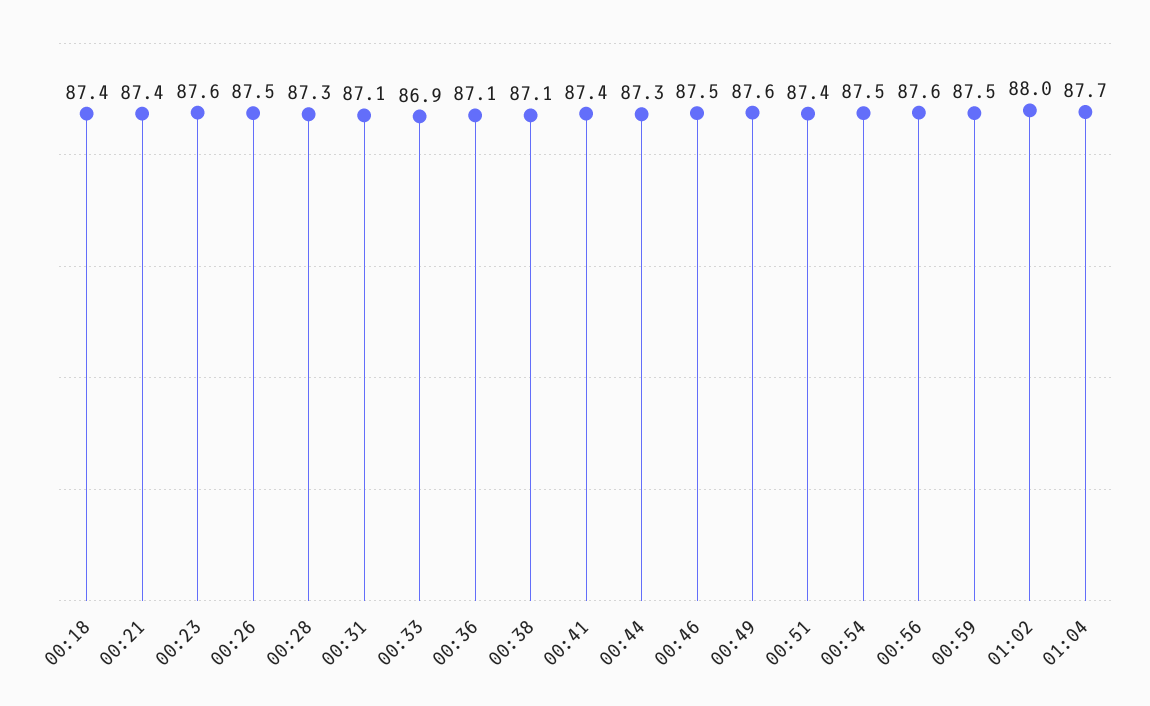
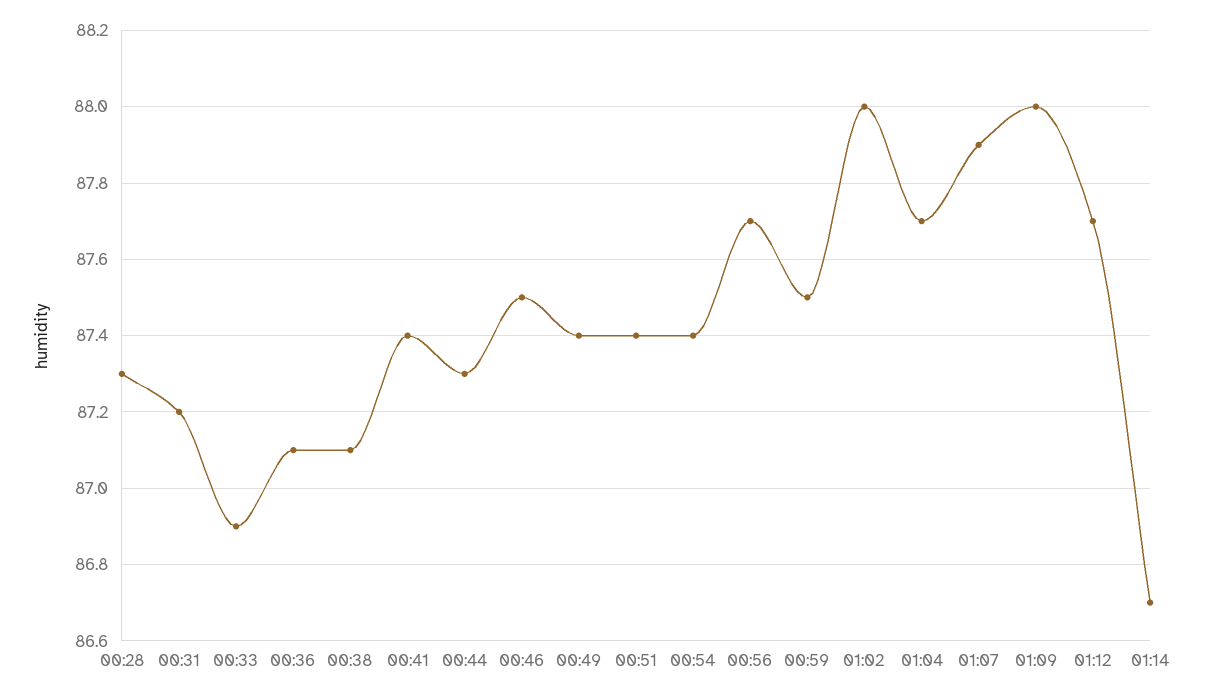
00:18: 87.4 -> none
00:21: 87.4 -> none
00:23: 87.6 -> none
00:26: 87.5 -> none
00:31: 87.1 -> 87.2
00:49: 87.6 -> 87.4
00:54: 87.5 -> 87.4
00:56: 87.6 -> 87.7
01:07: none -> 87.9
01:09: none -> 88
01:12: none -> 87.7
01:14: none -> 86.7

